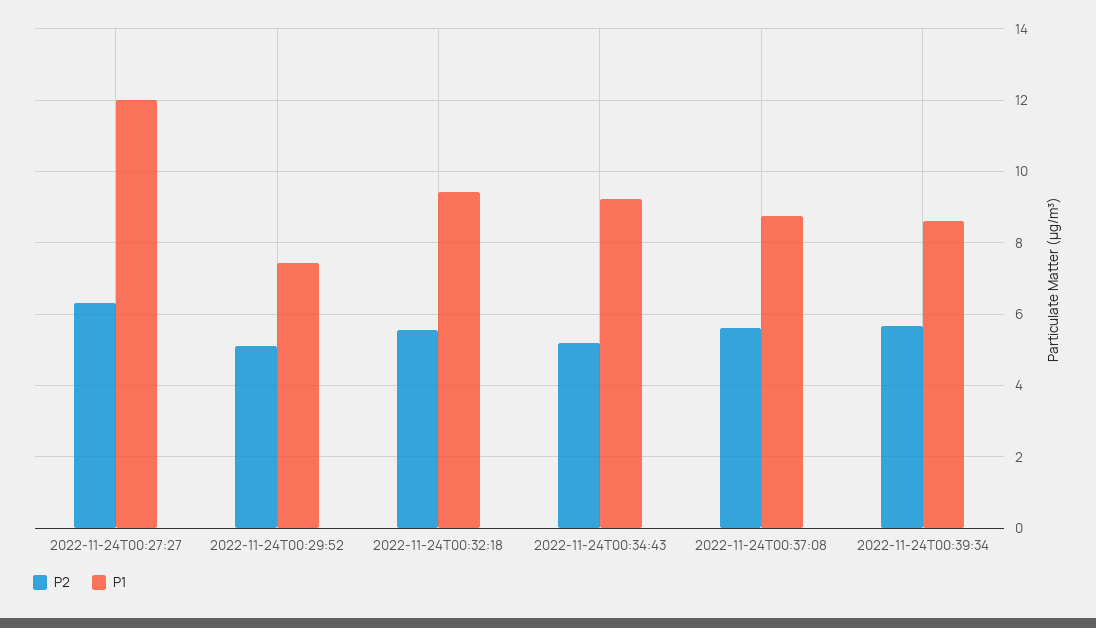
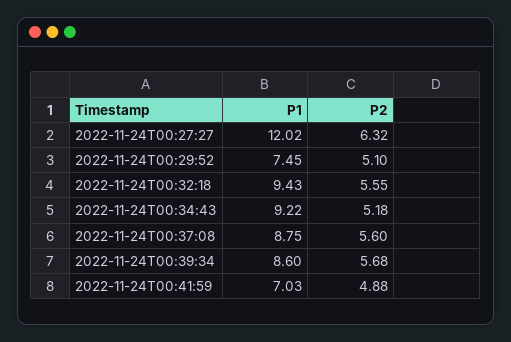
P1, 2022-11-24T00:41:59: none -> 7.03
P2, 2022-11-24T00:41:59: none -> 4.88

